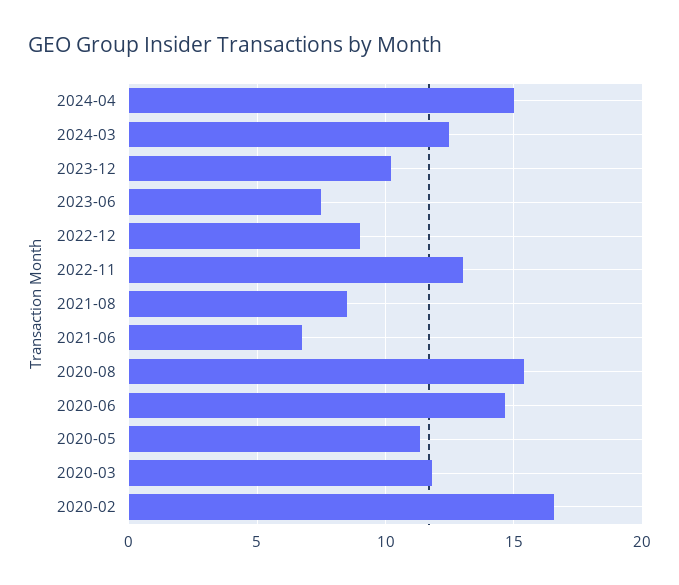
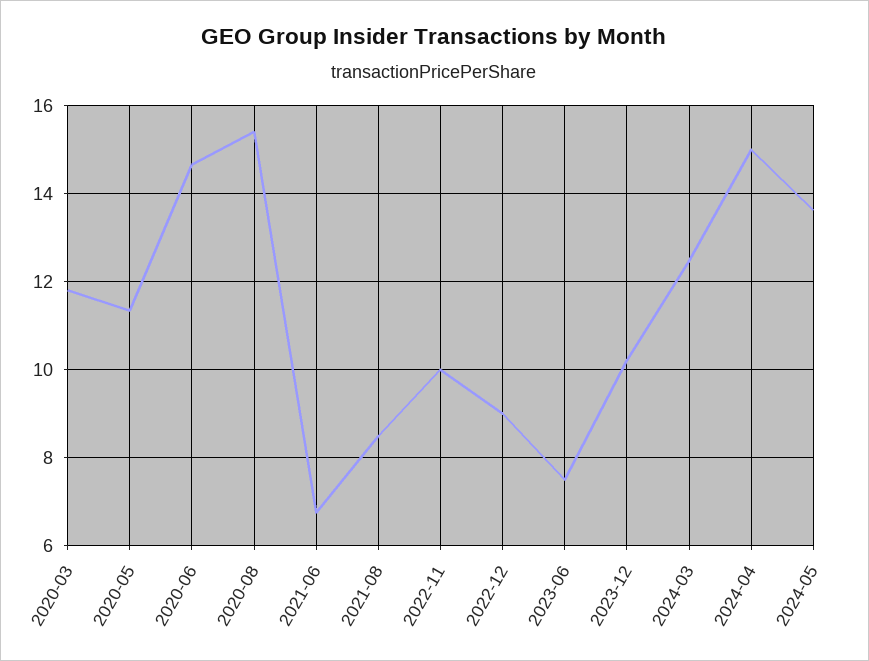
2022-11: 13 -> 10
2020-02: 16.5 -> none
2024-05: none -> 13.6

